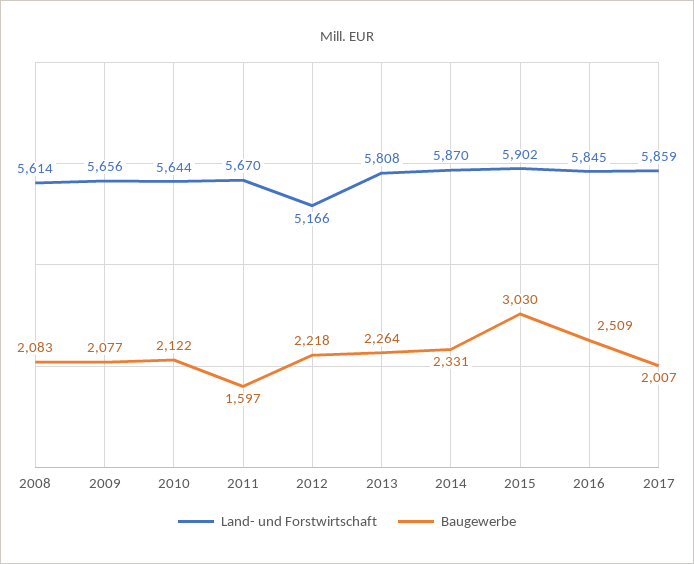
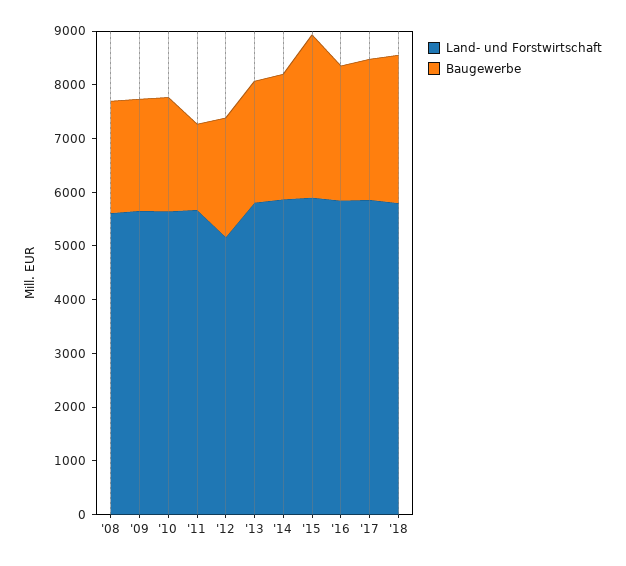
Baugewerbe, 2017: 2007 -> 2600
Land- und Forstwirtschaft, '18: none -> 5800
Baugewerbe, '18: none -> 2800

